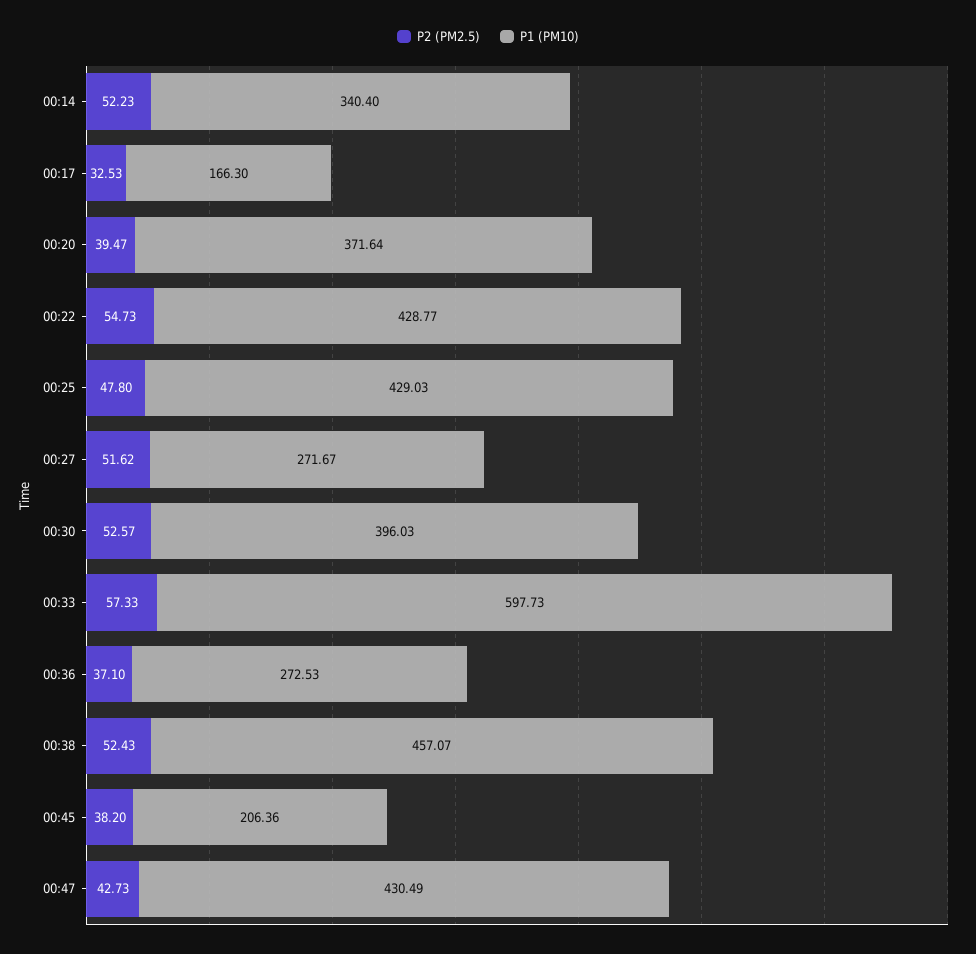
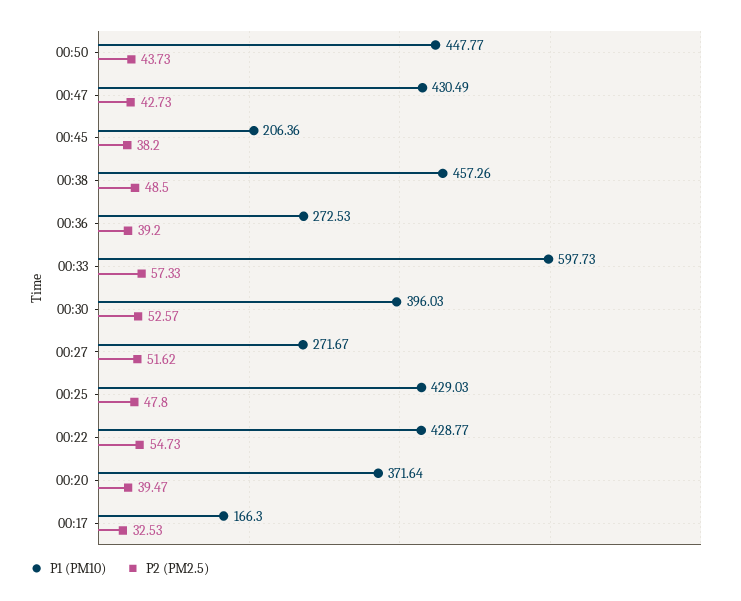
P2 (PM2.5), 00:14: 52.23 -> none
P1 (PM10), 00:14: 340.4 -> none
P2 (PM2.5), 00:36: 37.1 -> 39.2
P2 (PM2.5), 00:38: 52.43 -> 48.5
P1 (PM10), 00:38: 457.07 -> 457.26
P1 (PM10), 00:50: none -> 447.77
P2 (PM2.5), 00:50: none -> 43.73

